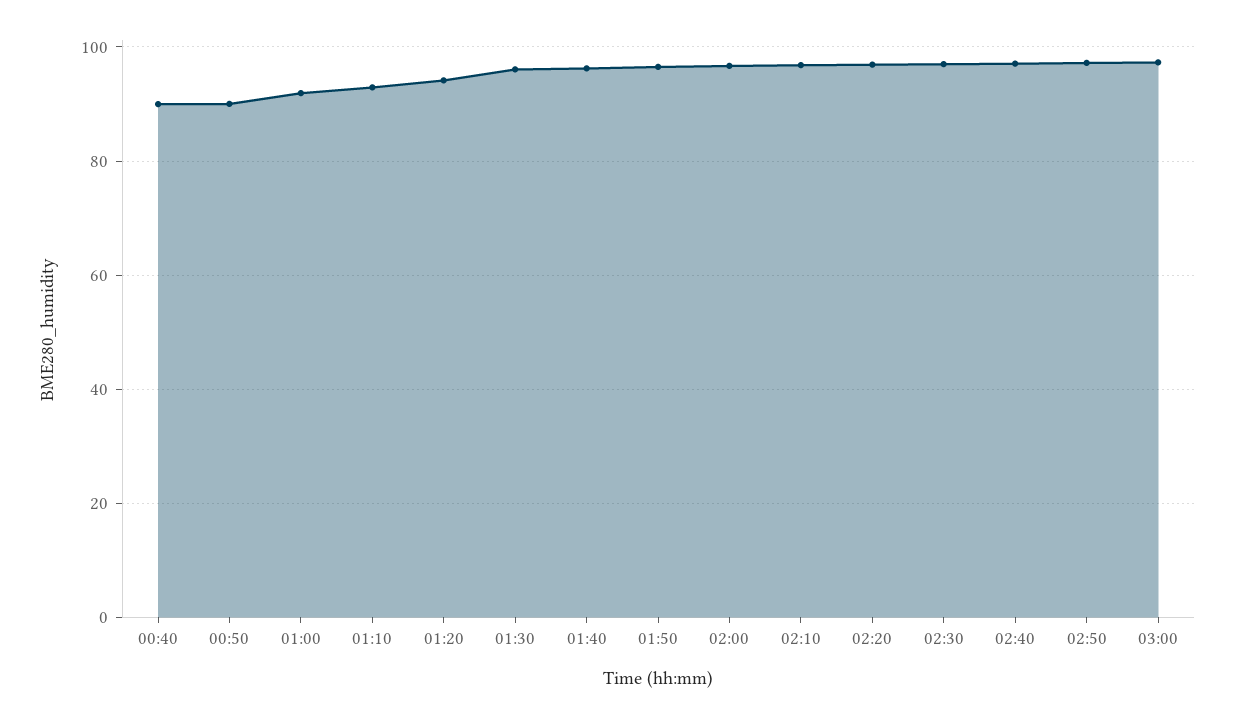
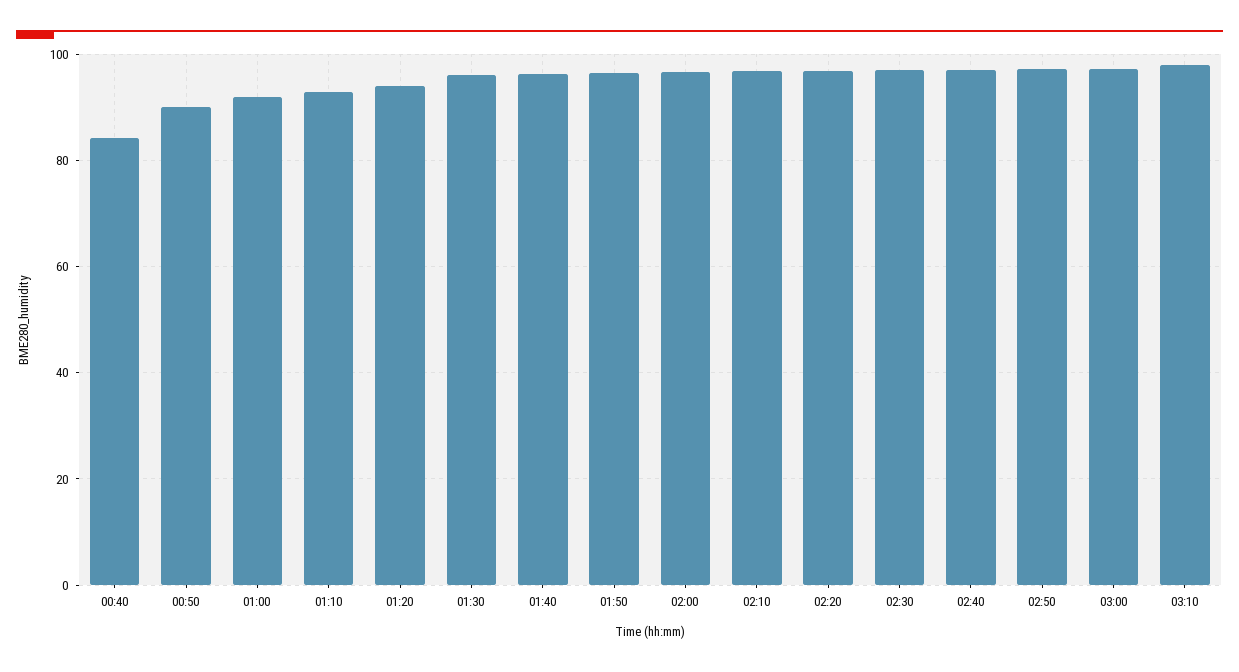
00:40: 90 -> 84
03:10: none -> 98

